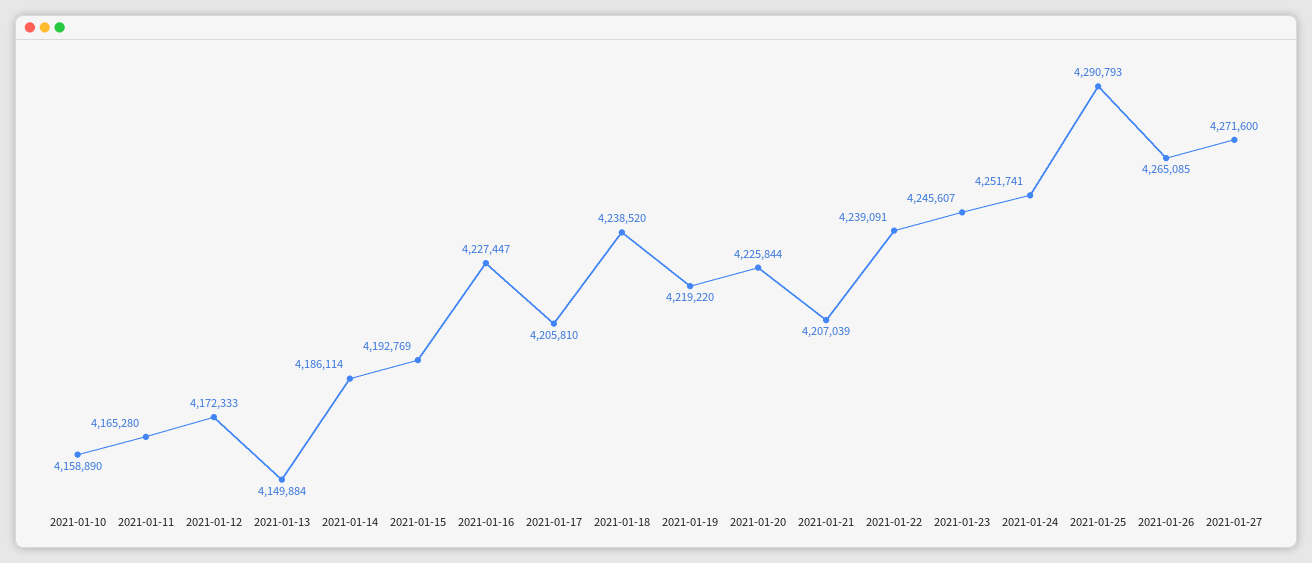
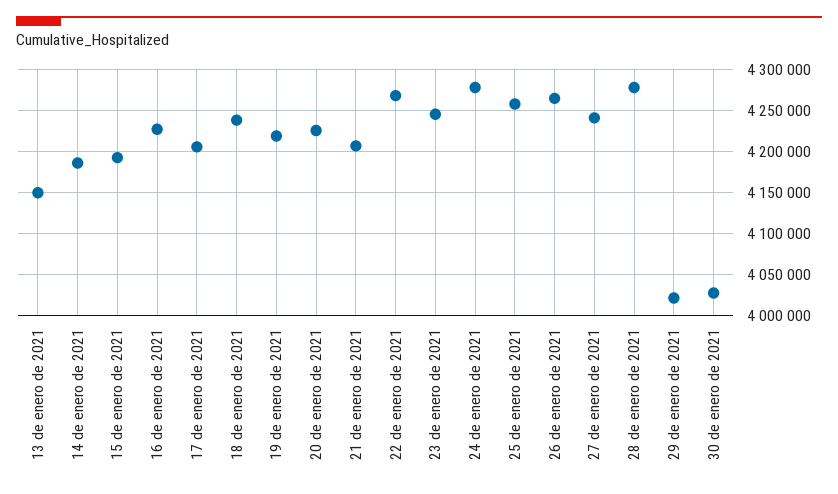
2021-01-10: 4158890 -> none
2021-01-11: 4165280 -> none
2021-01-12: 4172333 -> none
2021-01-22: 4239091 -> 4270000
2021-01-24: 4251741 -> 4280000
2021-01-25: 4290793 -> 4260000
2021-01-27: 4271600 -> 4240000
28 de enero de 2021: none -> 4280000
29 de enero de 2021: none -> 4020000
30 de enero de 2021: none -> 4030000

